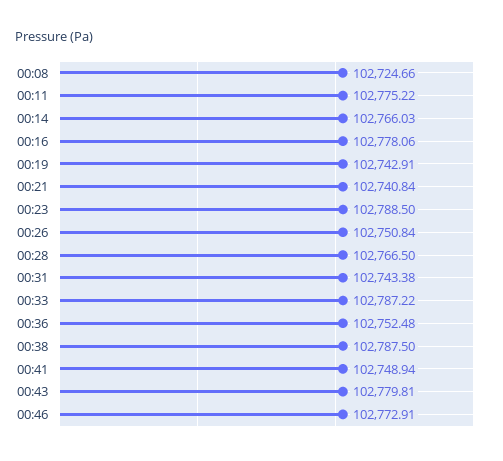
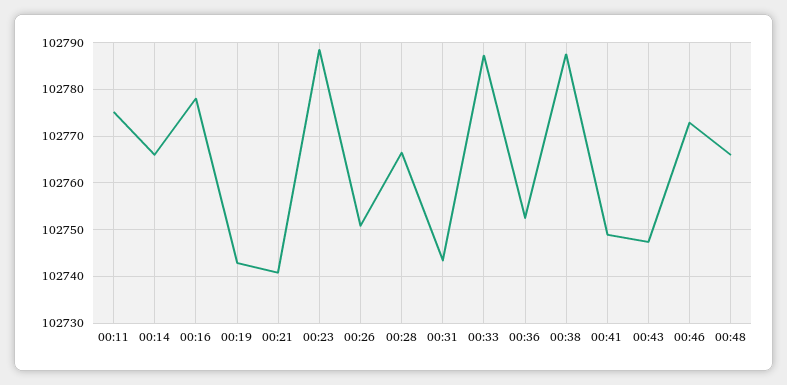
00:08: 102724.66 -> none
00:43: 102779.81 -> 102748
00:48: none -> 102766

